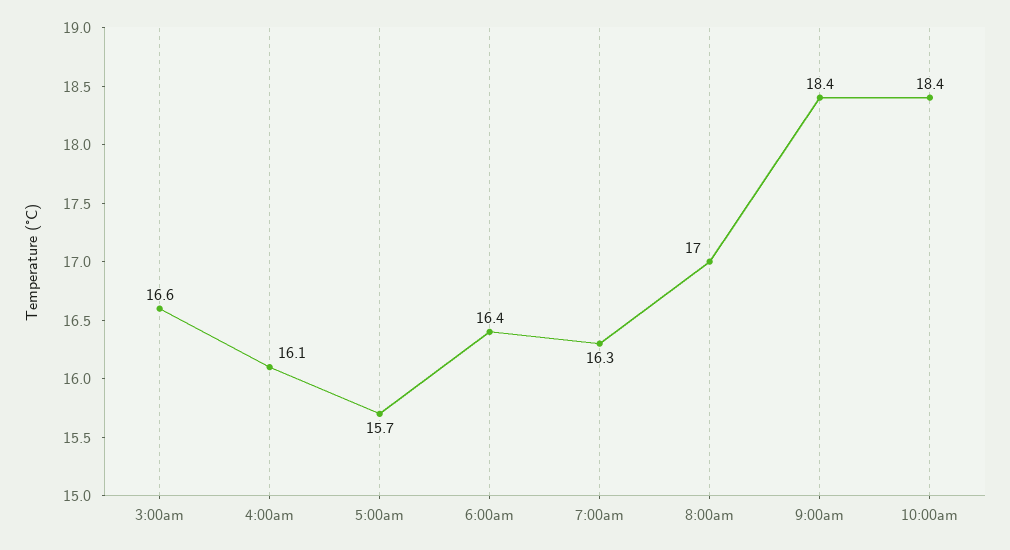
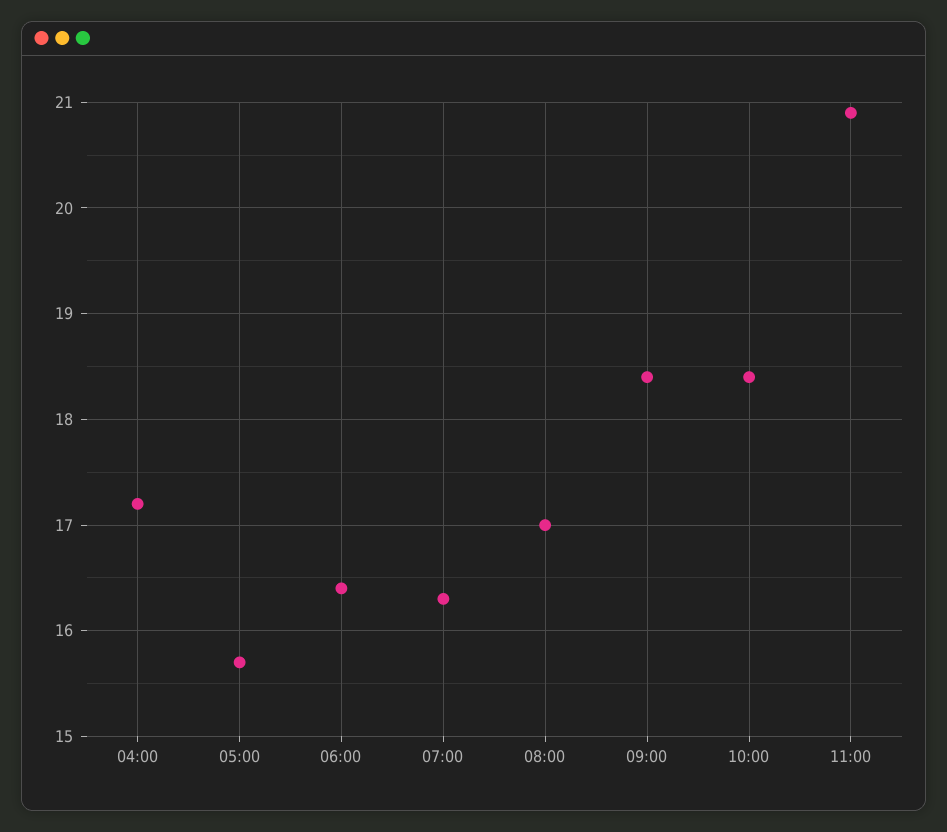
3:00am: 16.6 -> none
4:00am: 16.1 -> 17.2
11:00: none -> 20.9

